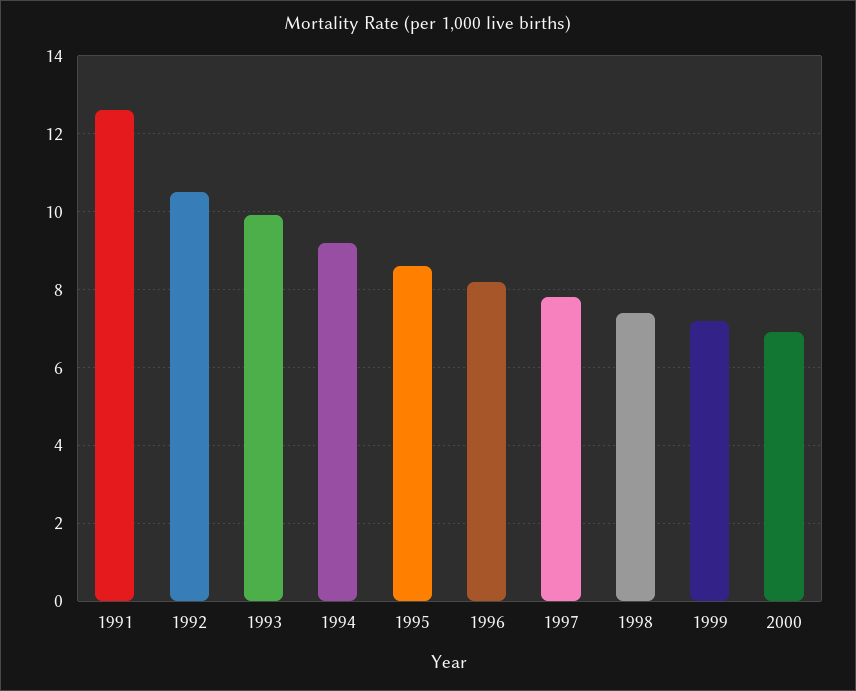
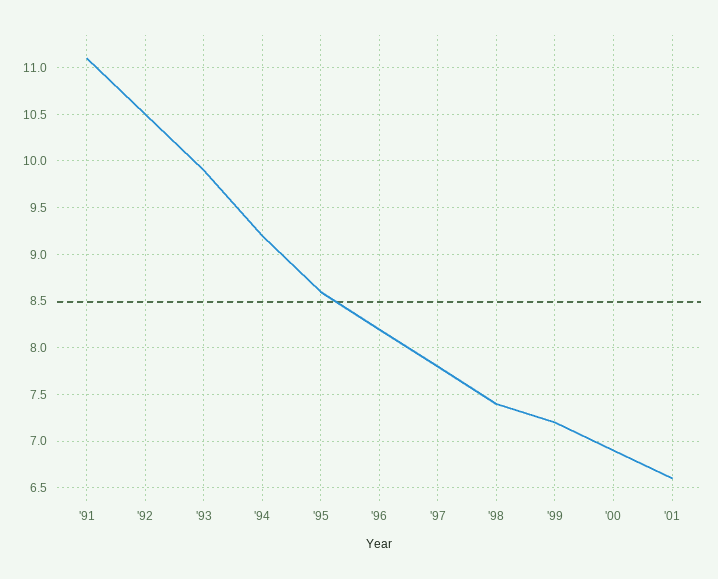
1991: 12.5 -> 11.1
'01: none -> 6.6

